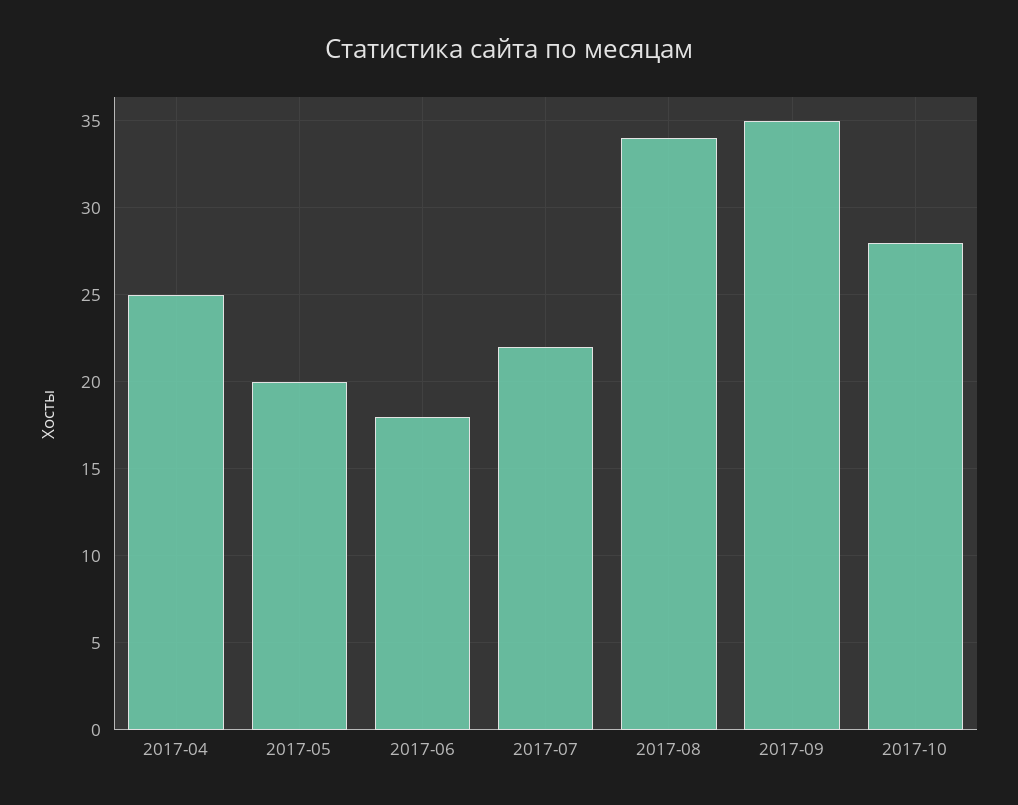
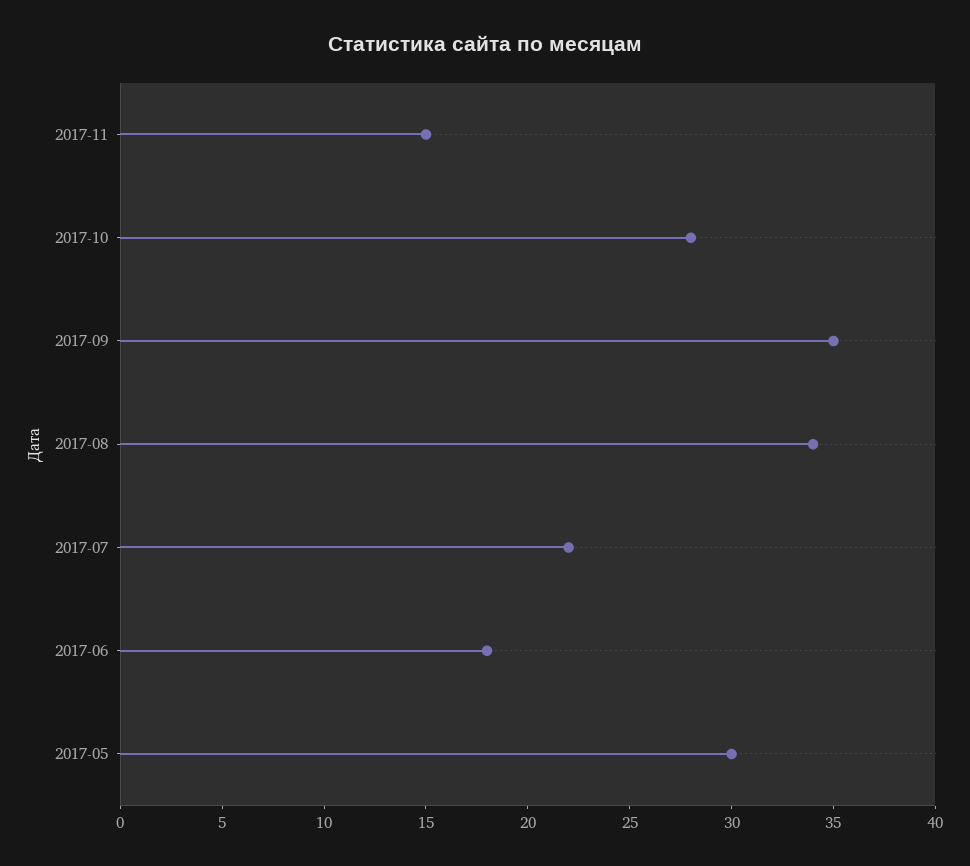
2017-04: 25 -> none
2017-05: 20 -> 30
2017-11: none -> 15

